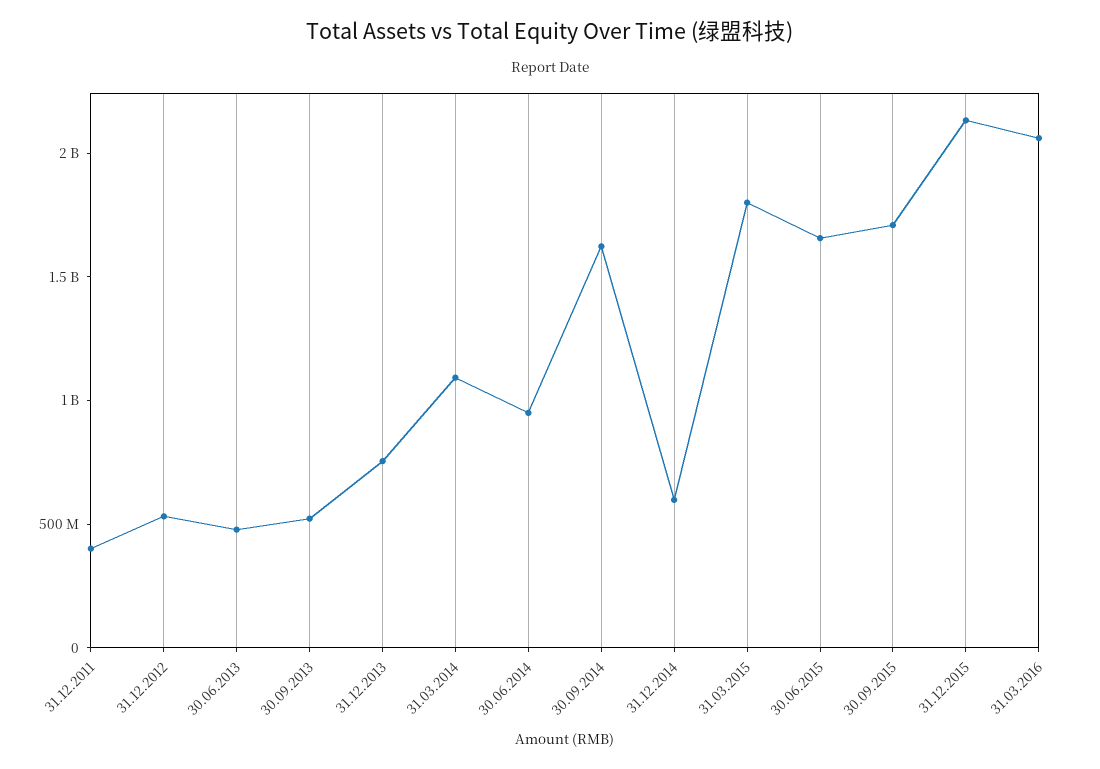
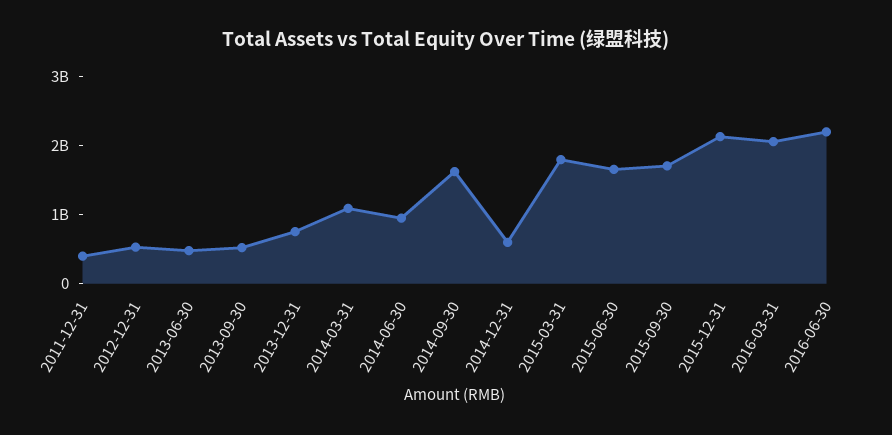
2016-06-30: none -> 2200000000

